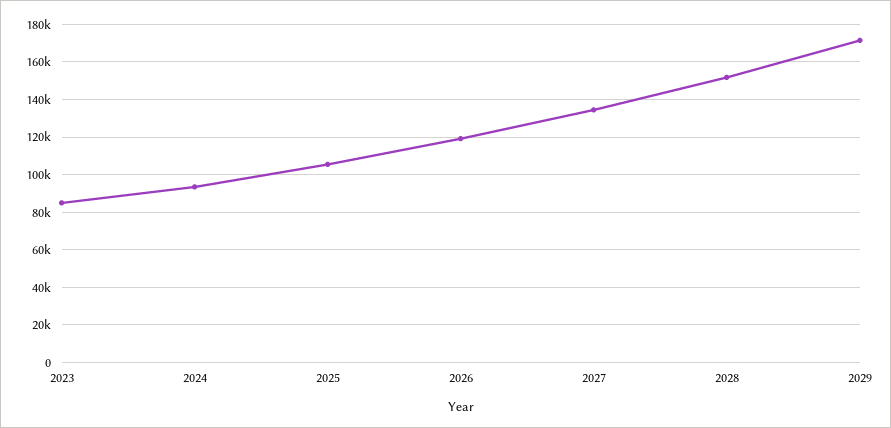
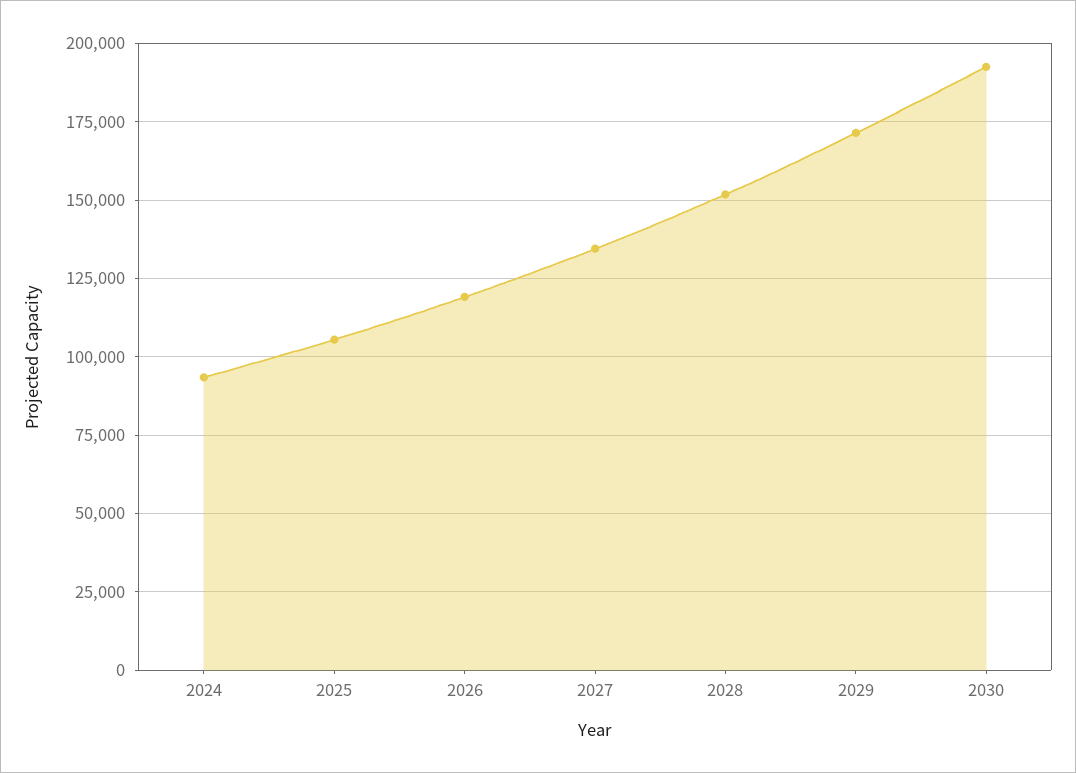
2023: 85000 -> none
2030: none -> 192500

